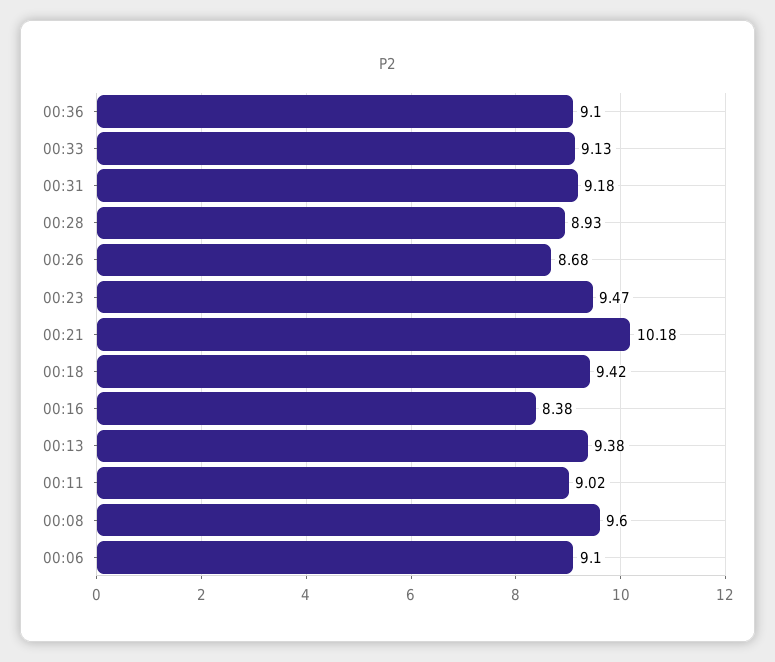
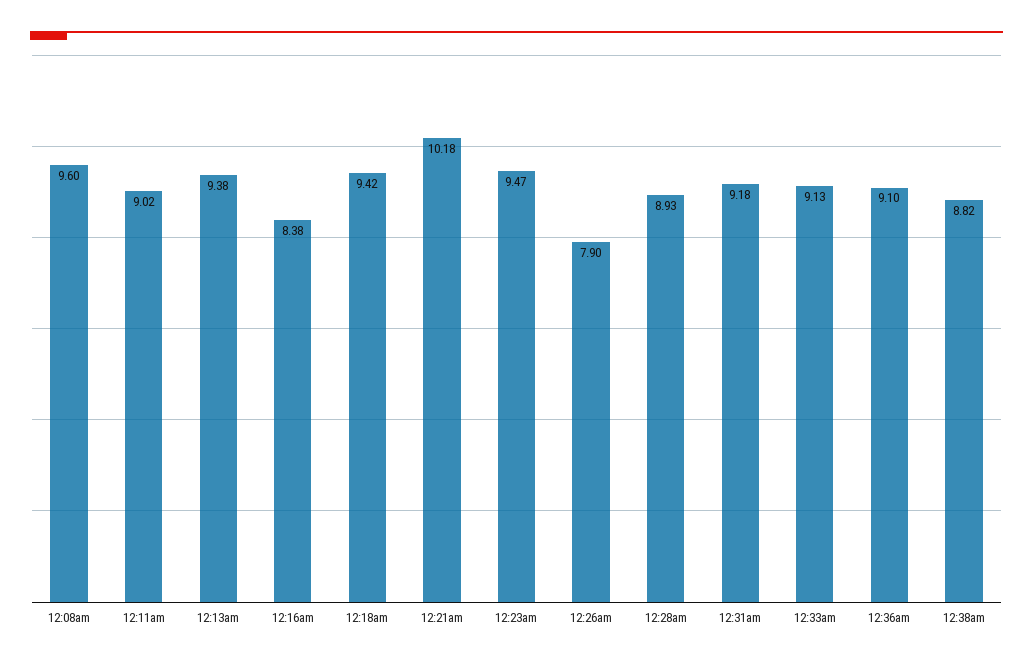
00:26: 8.68 -> 7.9
00:06: 9.1 -> none
12:38am: none -> 8.82

